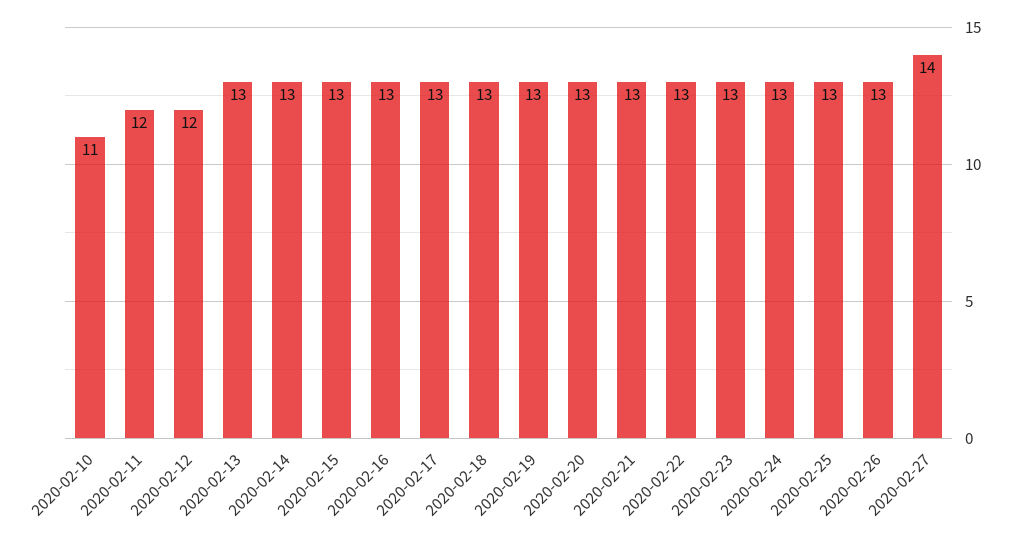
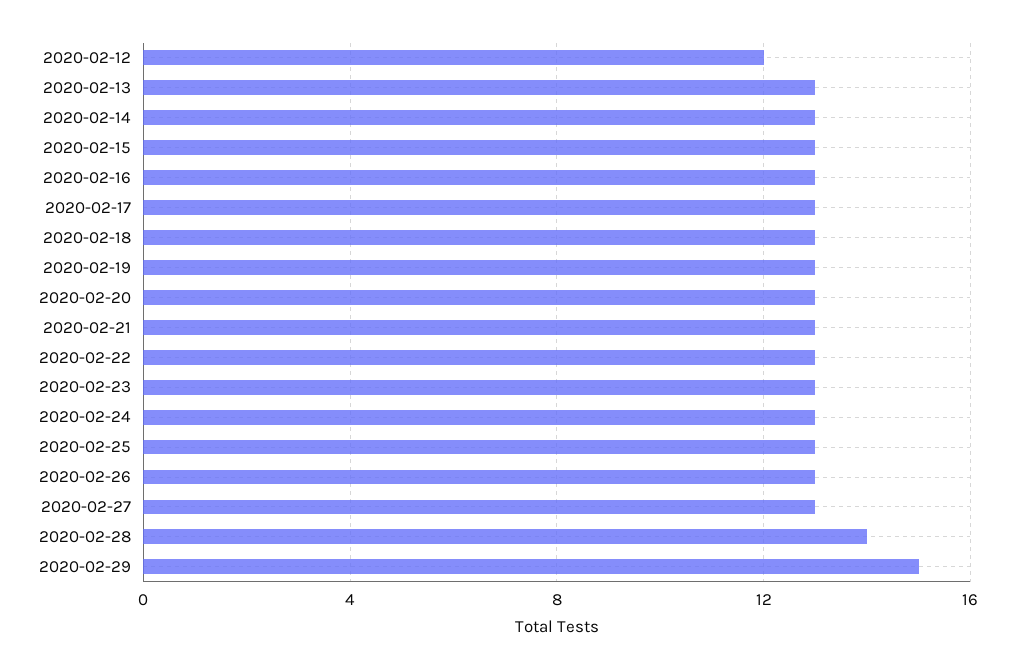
2020-02-10: 11 -> none
2020-02-11: 12 -> none
2020-02-27: 14 -> 13
2020-02-28: none -> 14
2020-02-29: none -> 15

